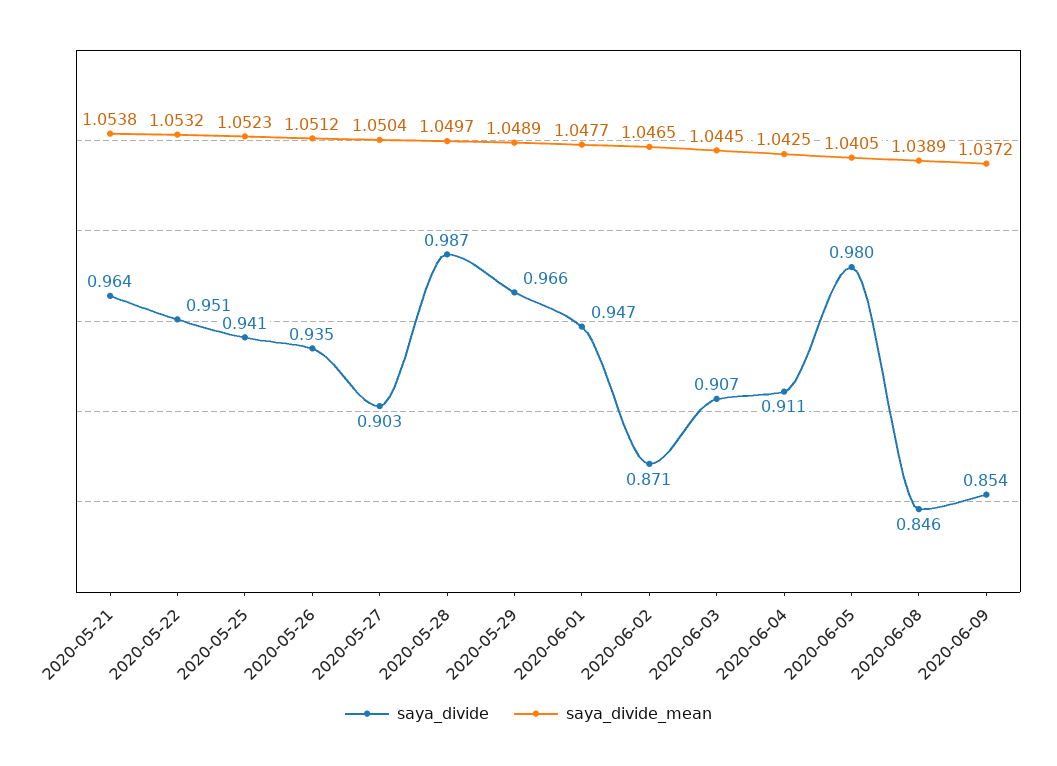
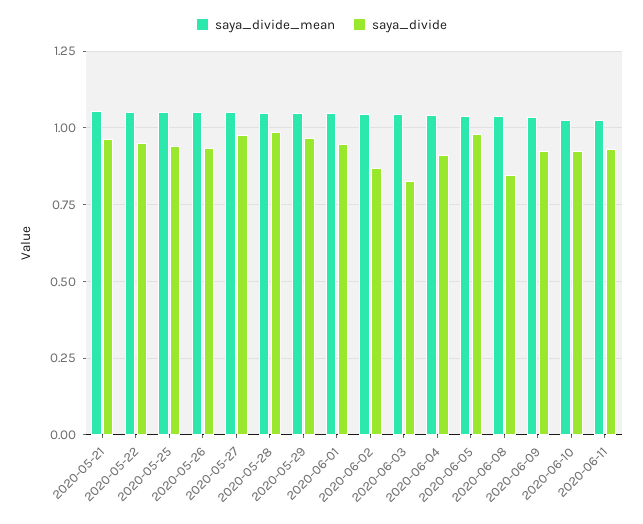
saya_divide, 2020-05-27: 0.903 -> 0.975
saya_divide, 2020-06-03: 0.907 -> 0.825
saya_divide, 2020-06-09: 0.854 -> 0.925
saya_divide_mean, 2020-06-10: none -> 1.025
saya_divide, 2020-06-10: none -> 0.925
saya_divide_mean, 2020-06-11: none -> 1.025
saya_divide, 2020-06-11: none -> 0.925

